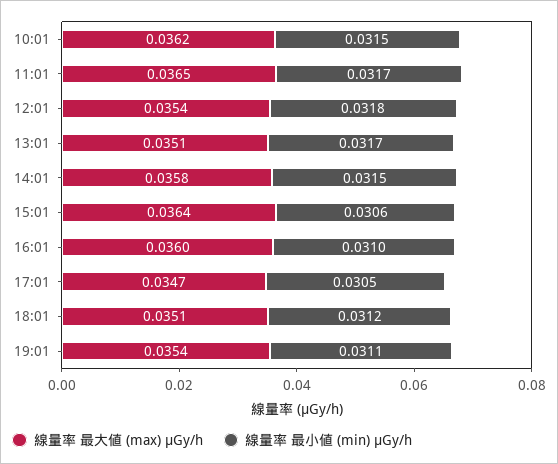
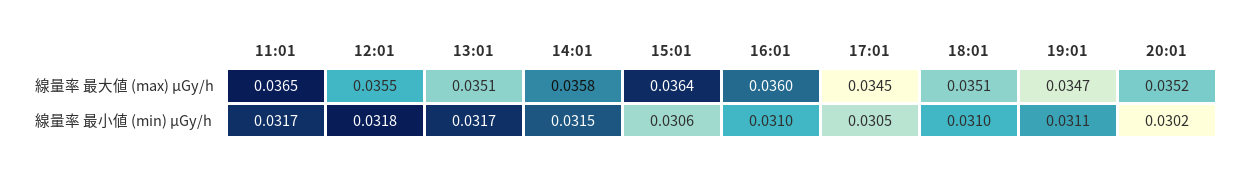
線量率 最大値 (max) μGy/h, 10:01: 0.0362 -> none
線量率 最小値 (min) μGy/h, 10:01: 0.0315 -> none
線量率 最大値 (max) μGy/h, 12:01: 0.0354 -> 0.0355
線量率 最大値 (max) μGy/h, 17:01: 0.0347 -> 0.0345
線量率 最小値 (min) μGy/h, 18:01: 0.0312 -> 0.031
線量率 最大値 (max) μGy/h, 19:01: 0.0354 -> 0.0347
線量率 最大値 (max) μGy/h, 20:01: none -> 0.0352
線量率 最小値 (min) μGy/h, 20:01: none -> 0.0302

